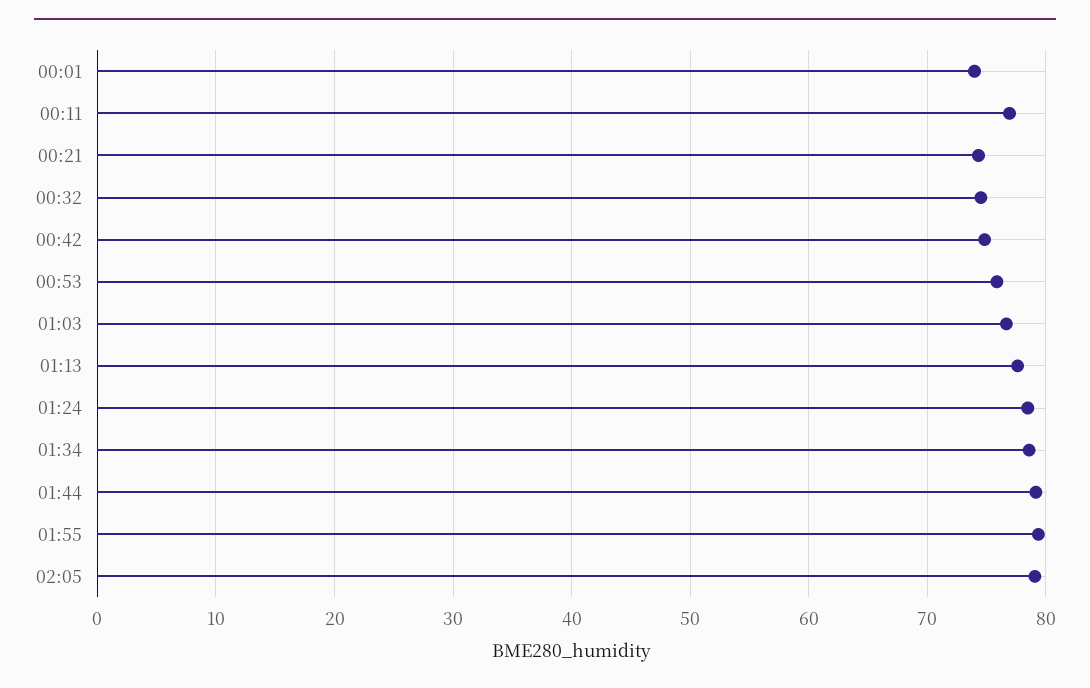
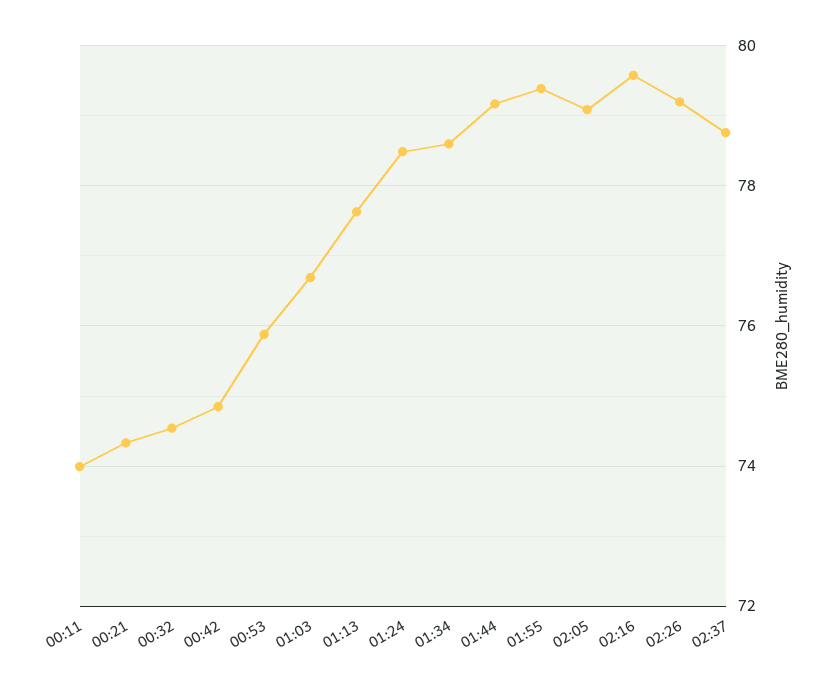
00:01: 74 -> none
00:11: 77 -> 74
02:16: none -> 79.6
02:26: none -> 79.2
02:37: none -> 78.8

